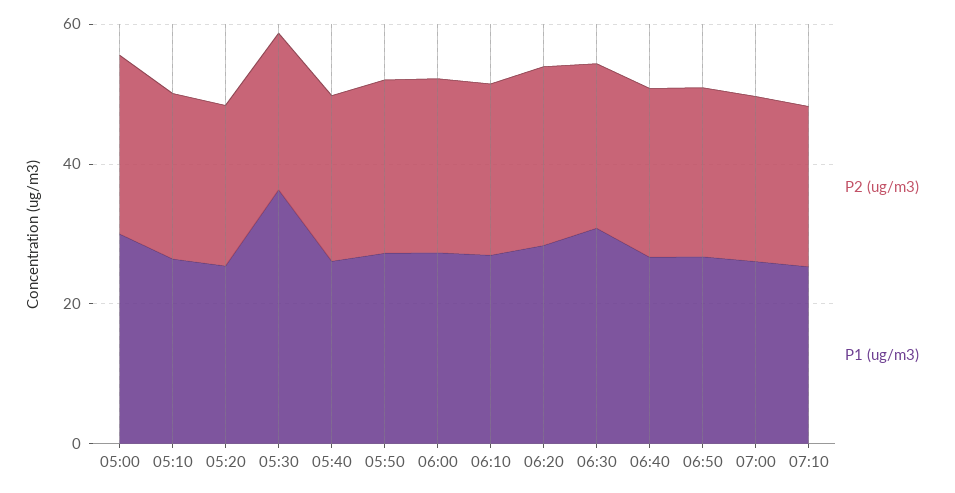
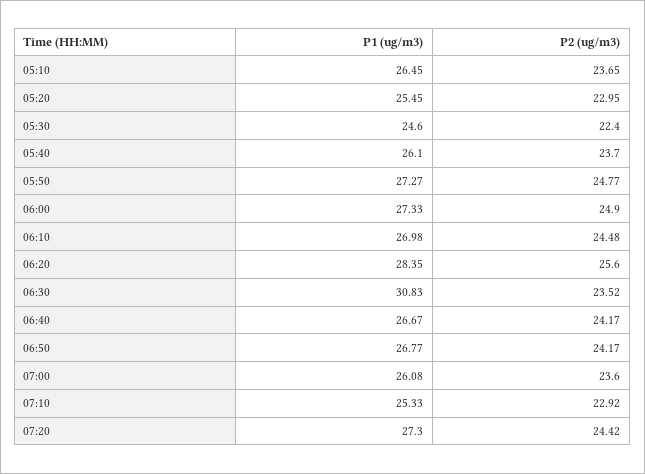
P2 (ug/m3), 05:00: 25 -> none
P1 (ug/m3), 05:00: 30 -> none
P1 (ug/m3), 05:30: 35 -> 24.6
P1 (ug/m3), 07:20: none -> 27.3
P2 (ug/m3), 07:20: none -> 24.42

